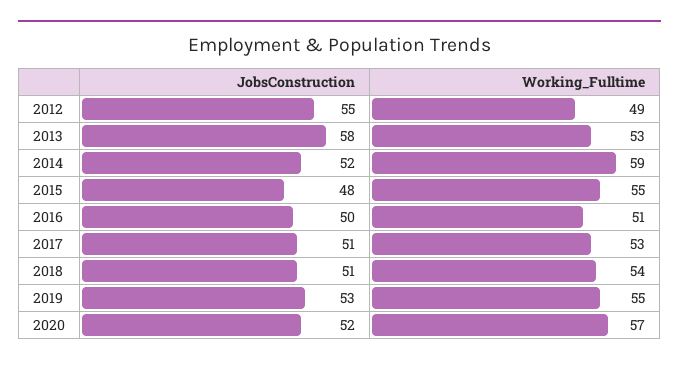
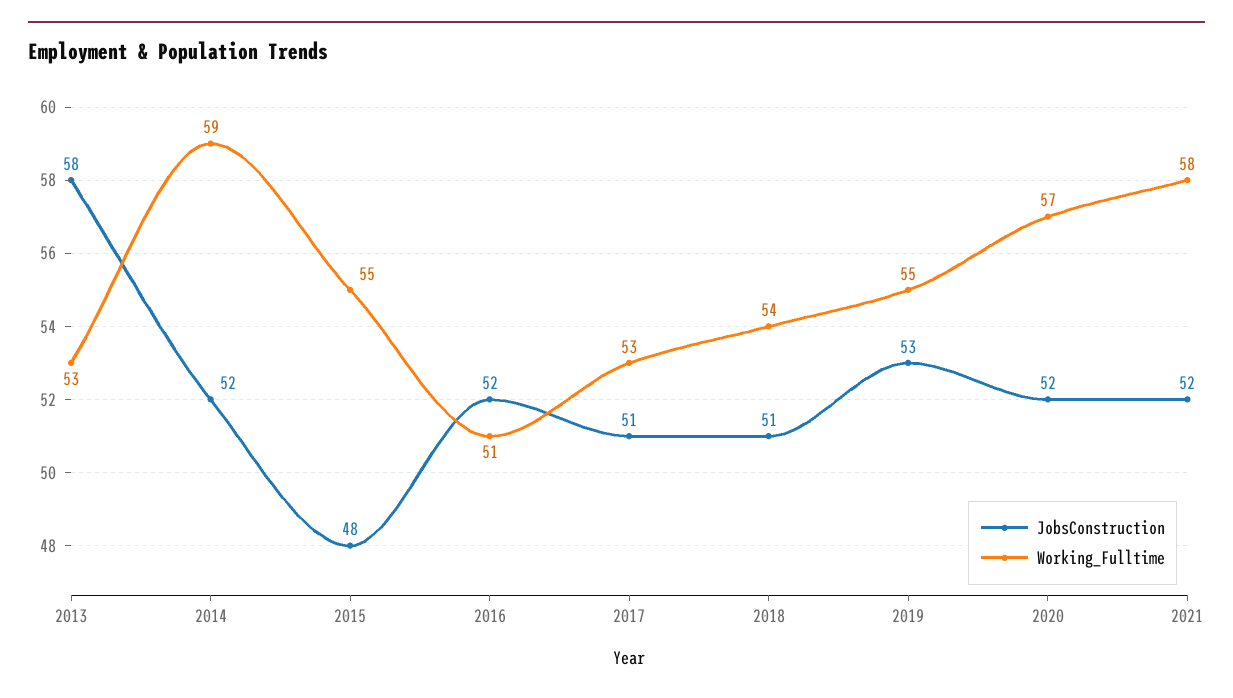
JobsConstruction, 2012: 55 -> none
Working_Fulltime, 2012: 49 -> none
JobsConstruction, 2016: 50 -> 52
JobsConstruction, 2021: none -> 52
Working_Fulltime, 2021: none -> 58

